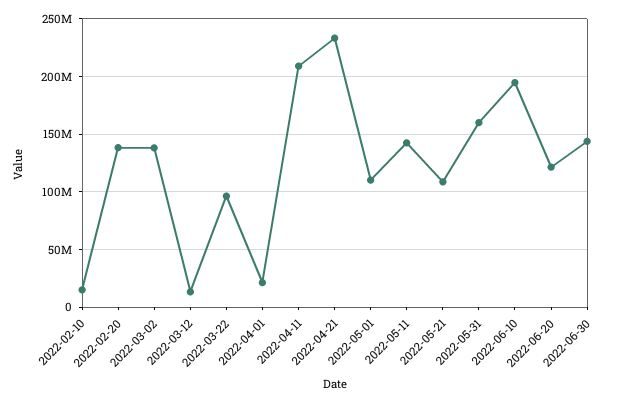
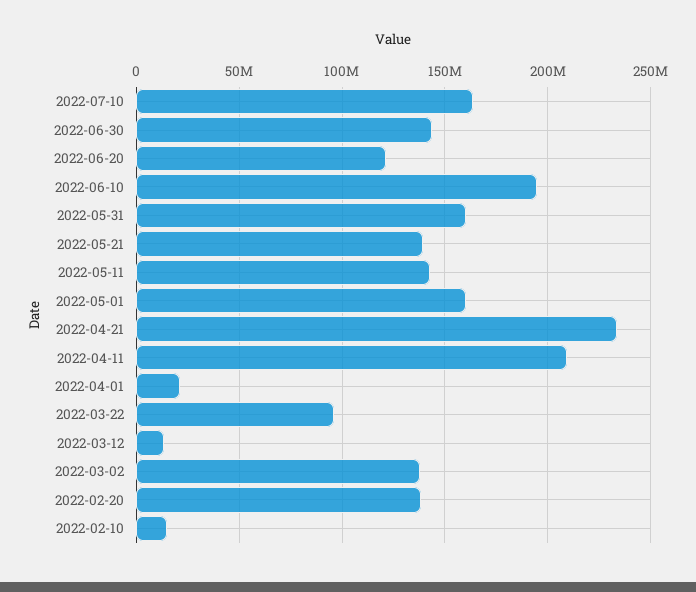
2022-05-01: 110000000 -> 160000000
2022-05-21: 110000000 -> 140000000
2022-07-10: none -> 165000000

